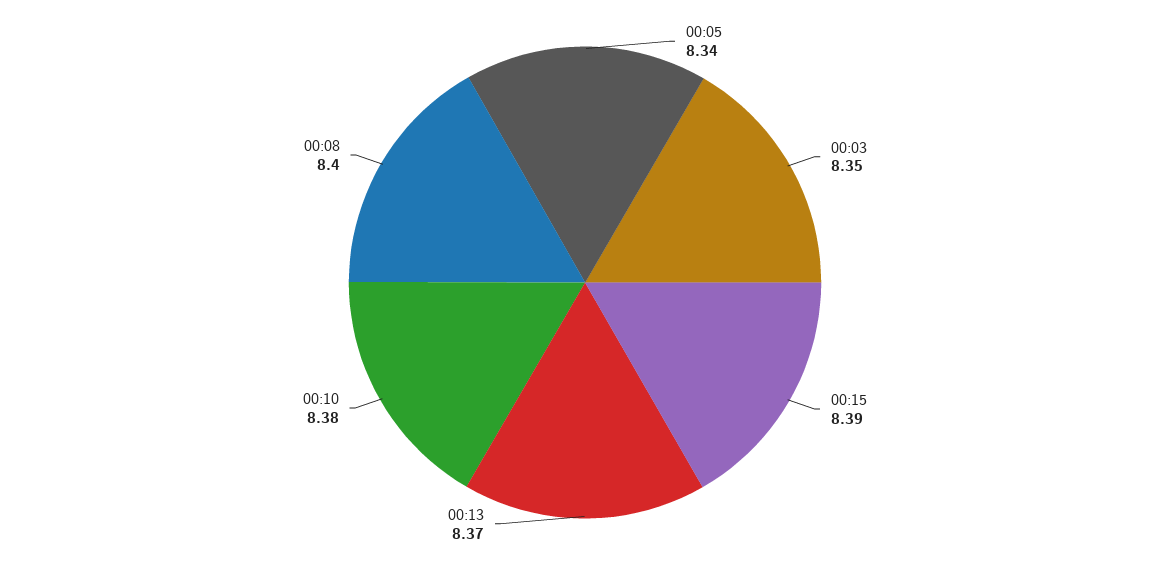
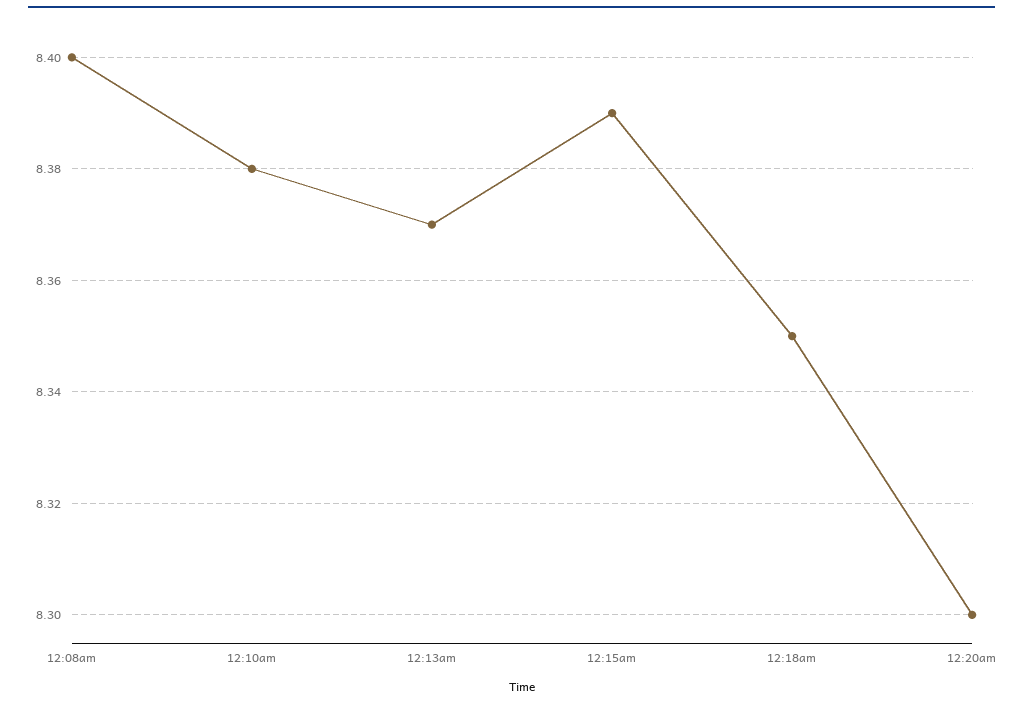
00:05: 8.34 -> none
00:03: 8.35 -> none
12:18am: none -> 8.35
12:20am: none -> 8.3

